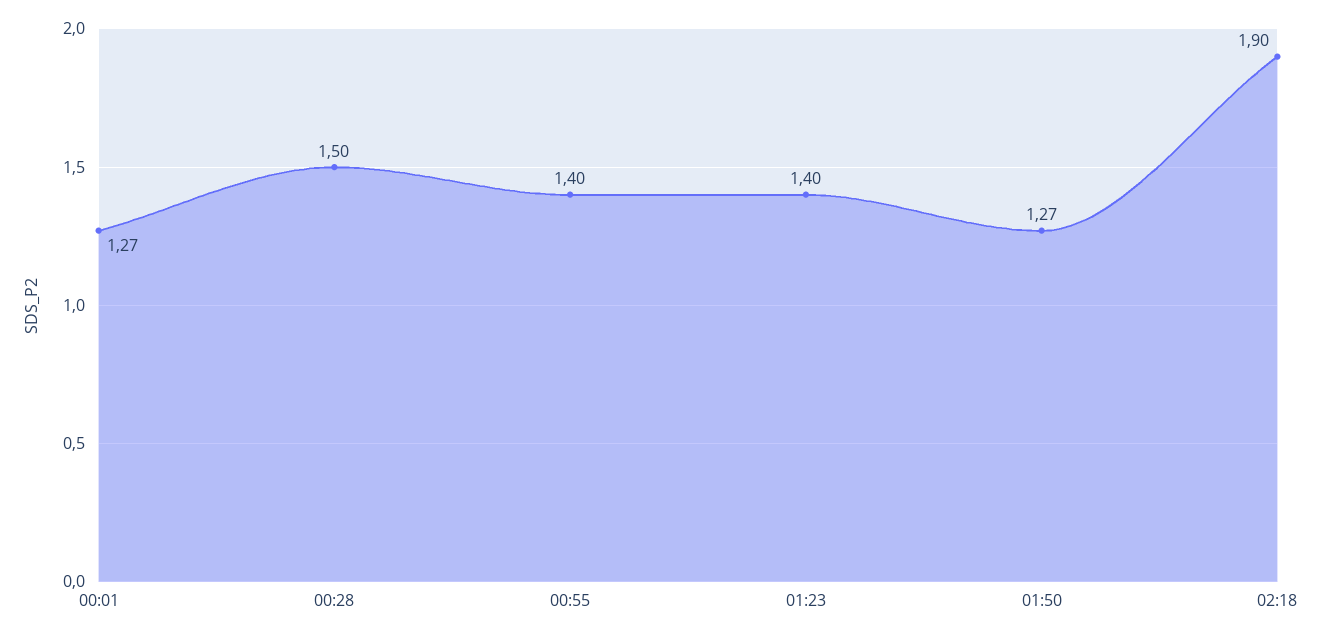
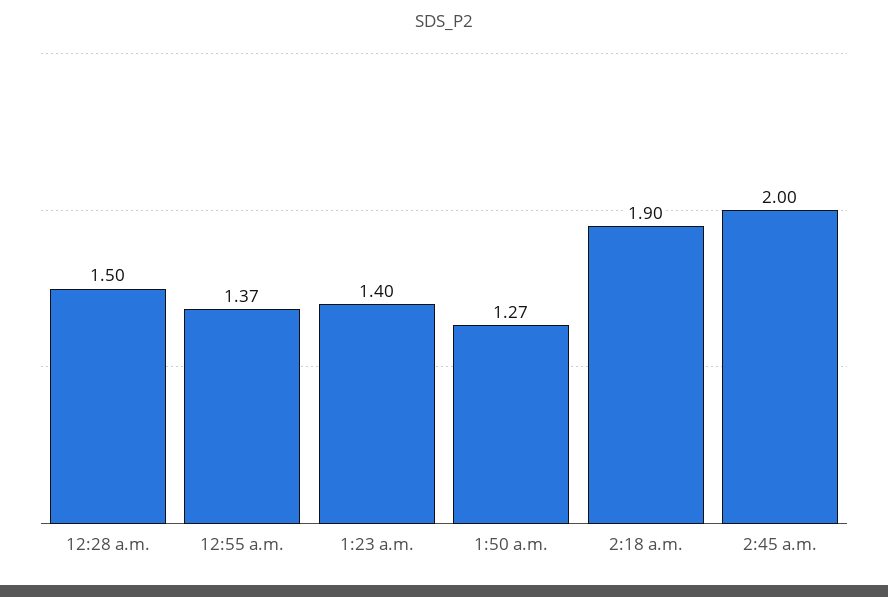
00:01: 1.27 -> none
00:55: 1.4 -> 1.37
2:45 a.m.: none -> 2

